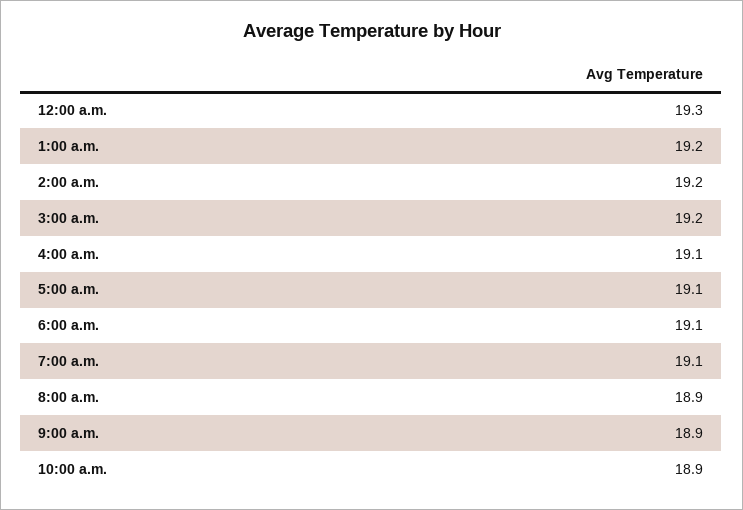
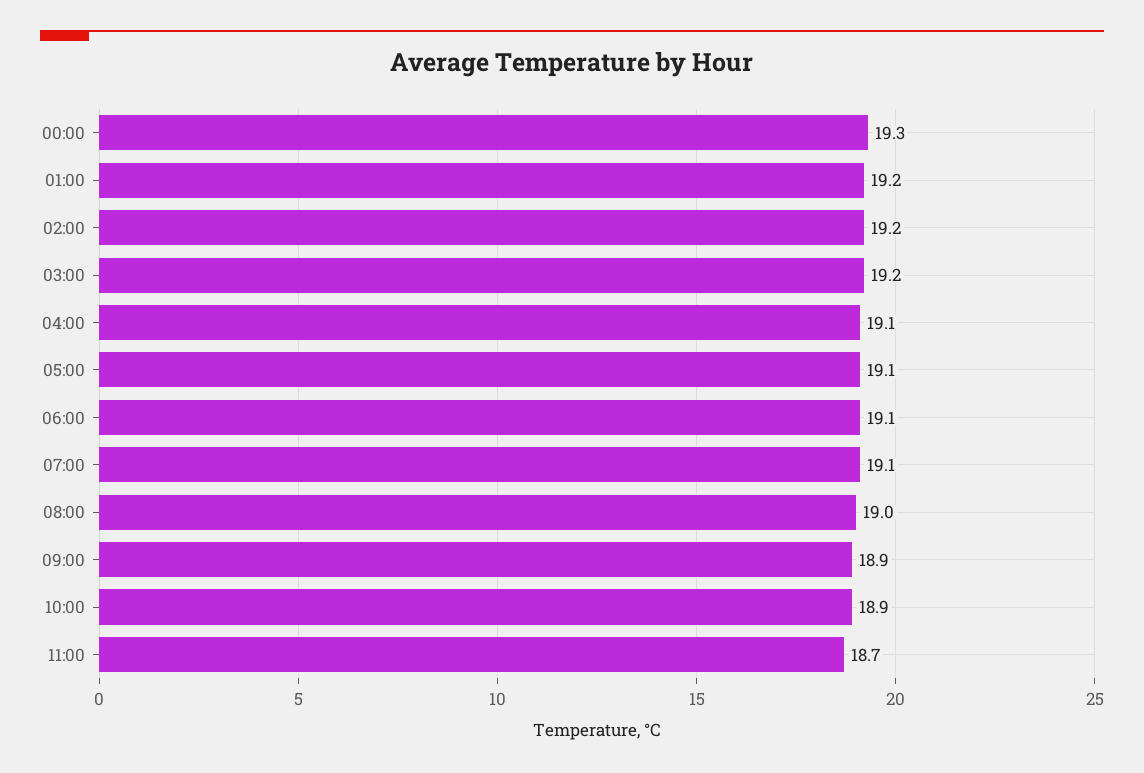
8:00 a.m.: 18.9 -> 19
11:00: none -> 18.7

